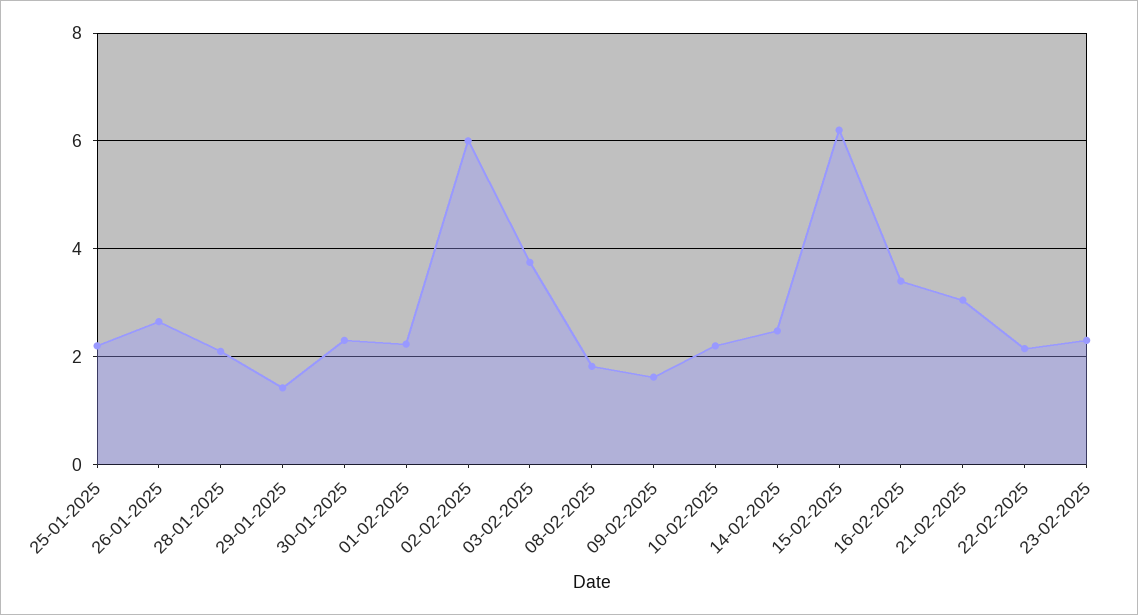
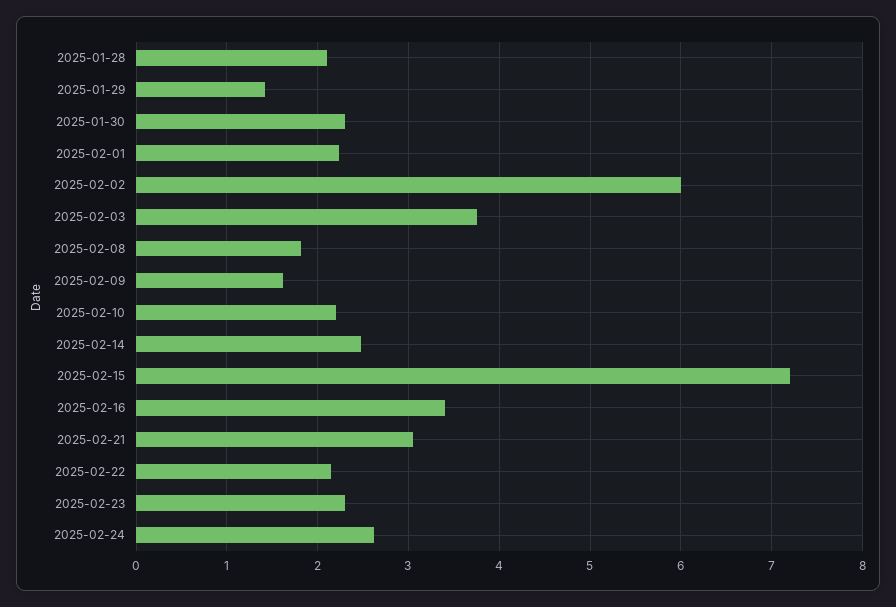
25-01-2025: 2.2 -> none
26-01-2025: 2.6 -> none
15-02-2025: 6.2 -> 7.2
2025-02-24: none -> 2.6

